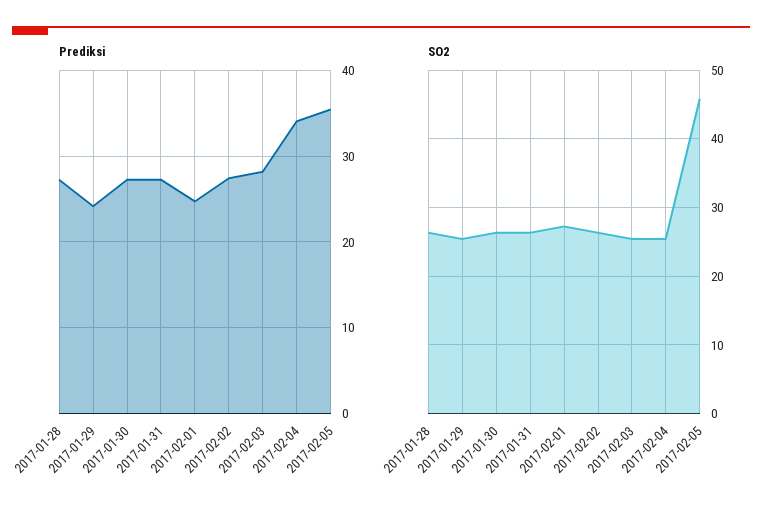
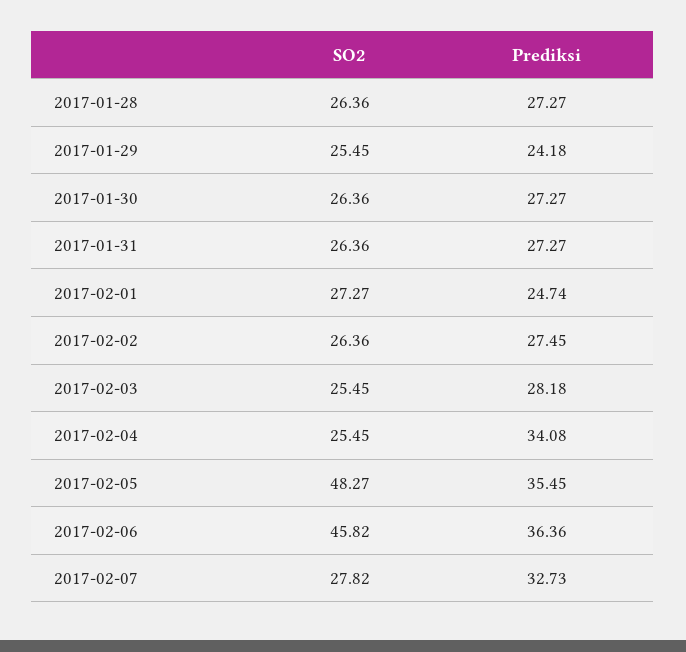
SO2, 2017-02-05: 46 -> 48.27
SO2, 2017-02-06: none -> 45.82
Prediksi, 2017-02-06: none -> 36.36
SO2, 2017-02-07: none -> 27.82
Prediksi, 2017-02-07: none -> 32.73

